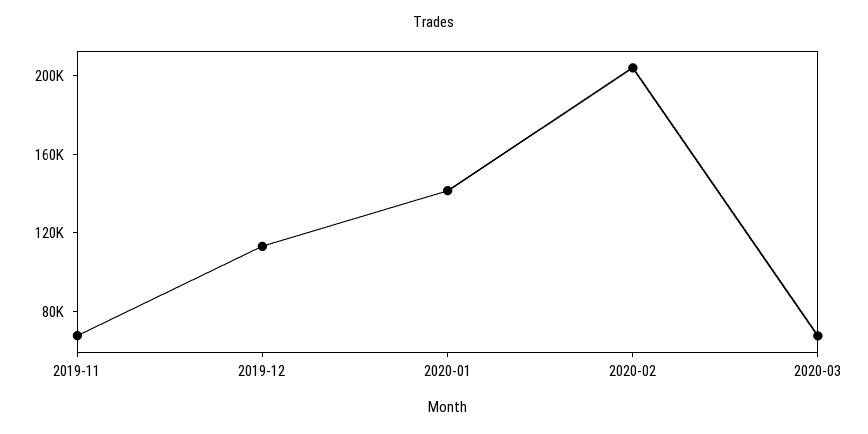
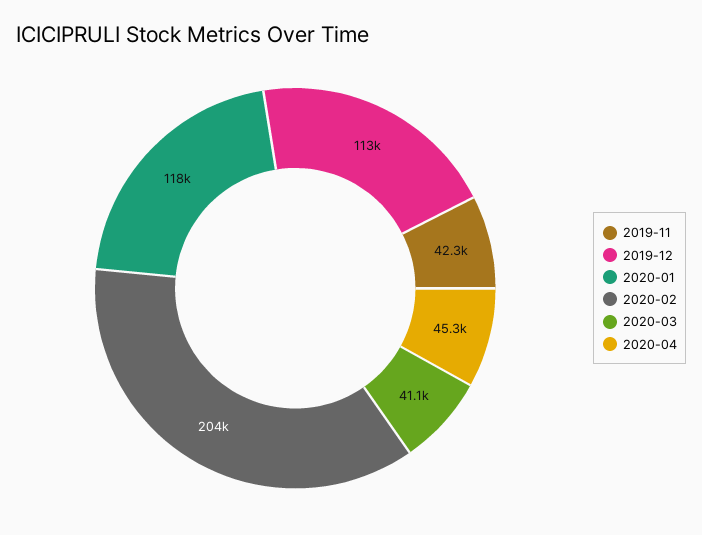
2019-11: 70000 -> 42300
2020-01: 140000 -> 118000
2020-03: 70000 -> 41100
2020-04: none -> 45300

